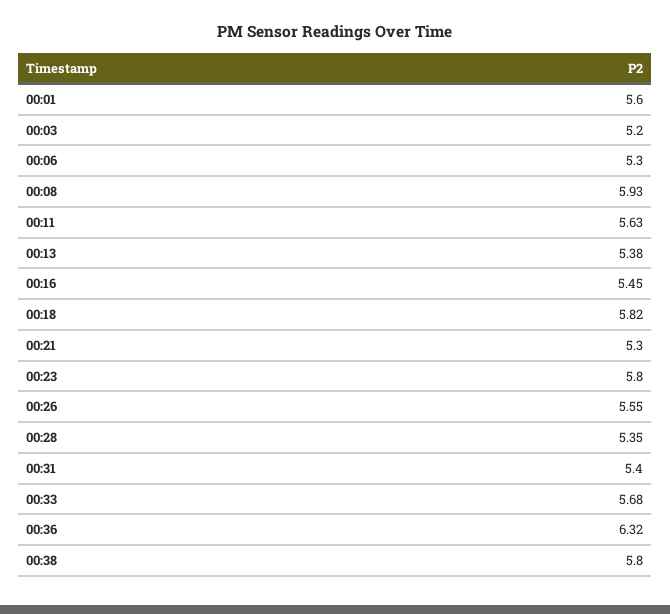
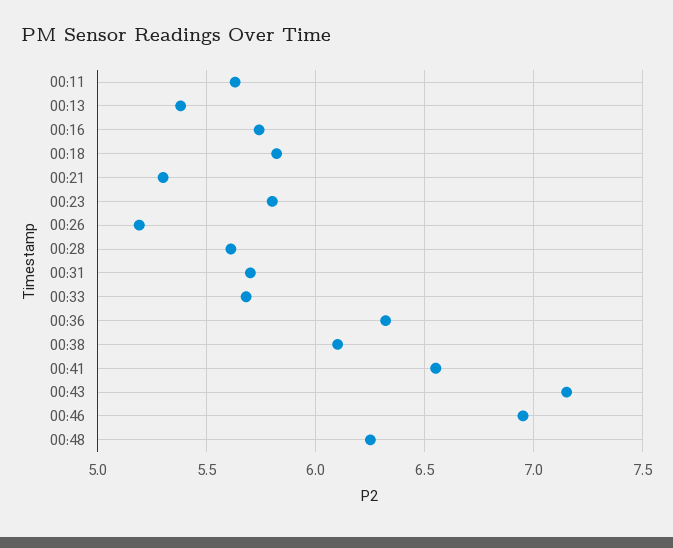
00:01: 5.6 -> none
00:03: 5.2 -> none
00:06: 5.3 -> none
00:08: 5.93 -> none
00:16: 5.45 -> 5.75
00:26: 5.55 -> 5.2
00:28: 5.35 -> 5.6
00:31: 5.4 -> 5.7
00:38: 5.8 -> 6.1
00:41: none -> 6.55
00:43: none -> 7.15
00:46: none -> 6.95
00:48: none -> 6.25

